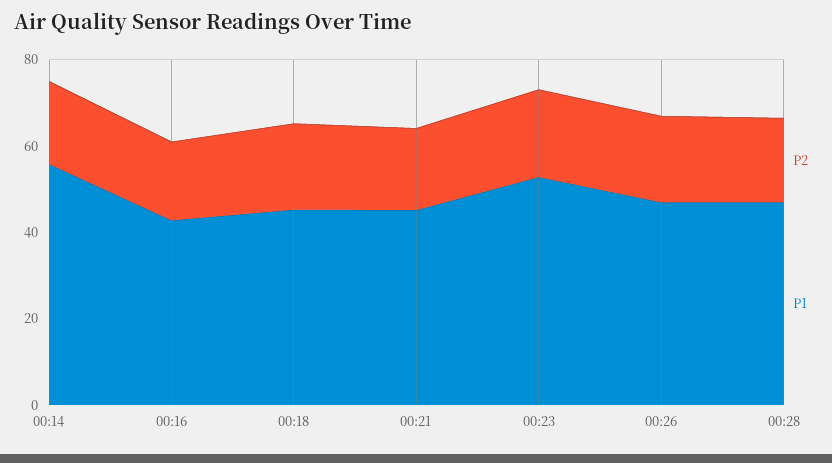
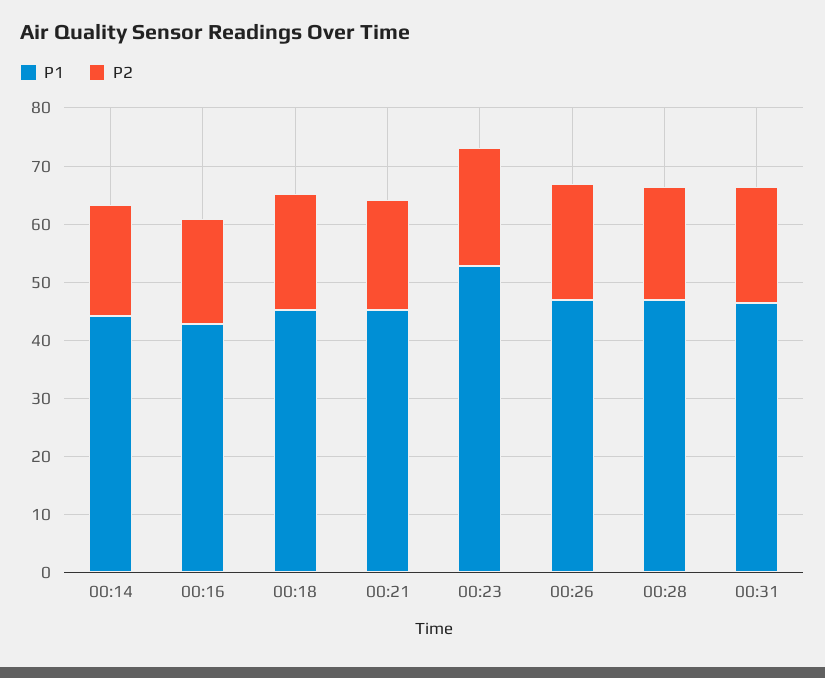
P1, 00:14: 55 -> 44
P1, 00:31: none -> 46
P2, 00:31: none -> 20

